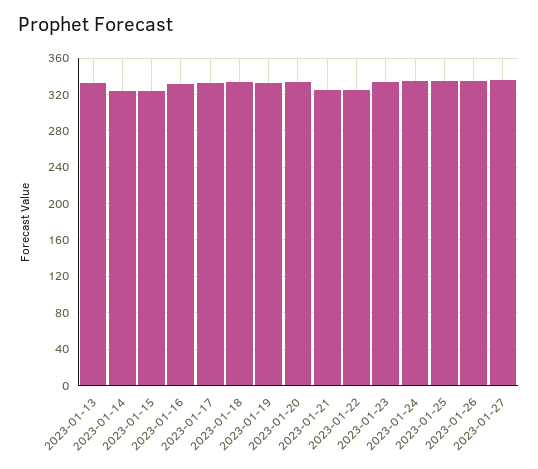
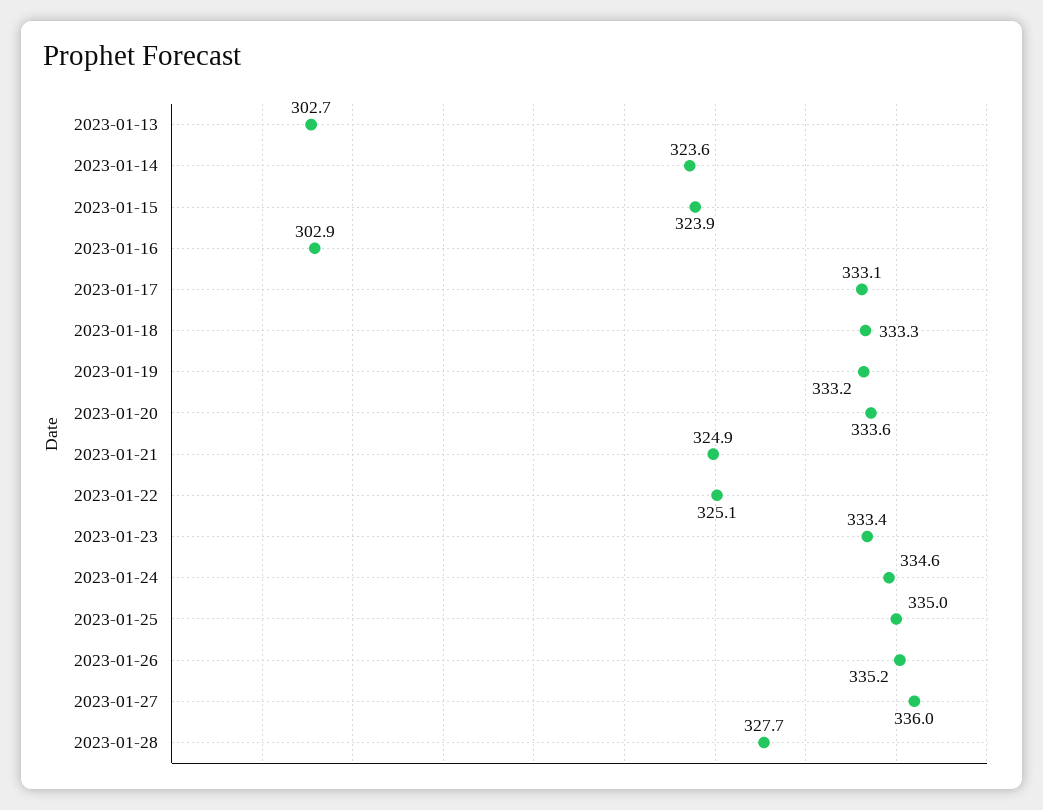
2023-01-13: 330 -> 302.7
2023-01-16: 330 -> 302.9
2023-01-28: none -> 327.7

